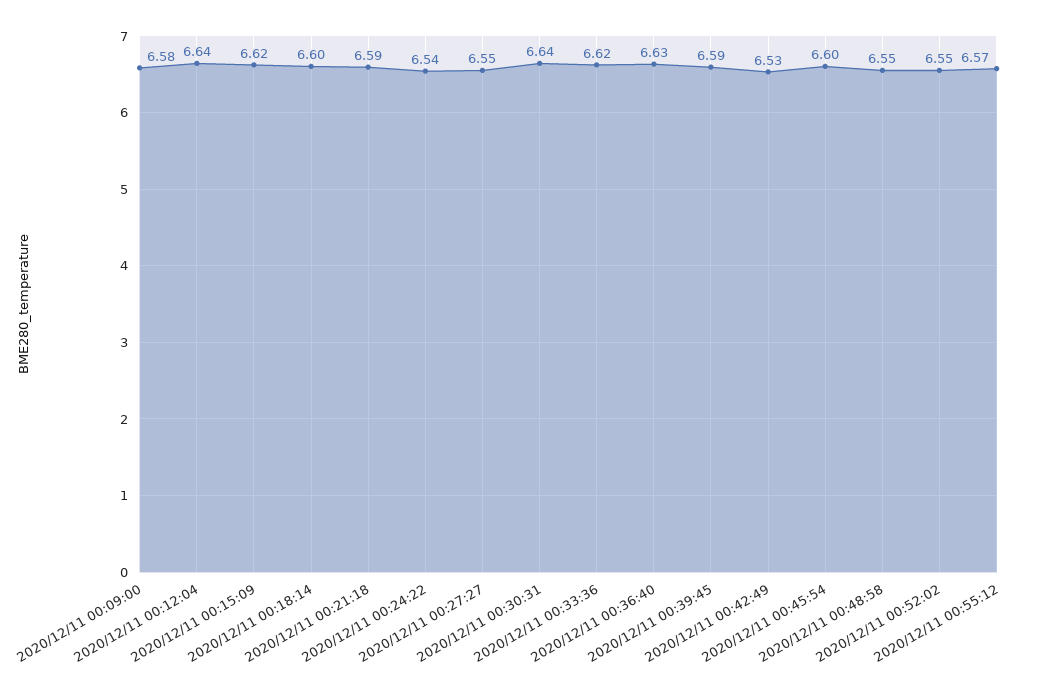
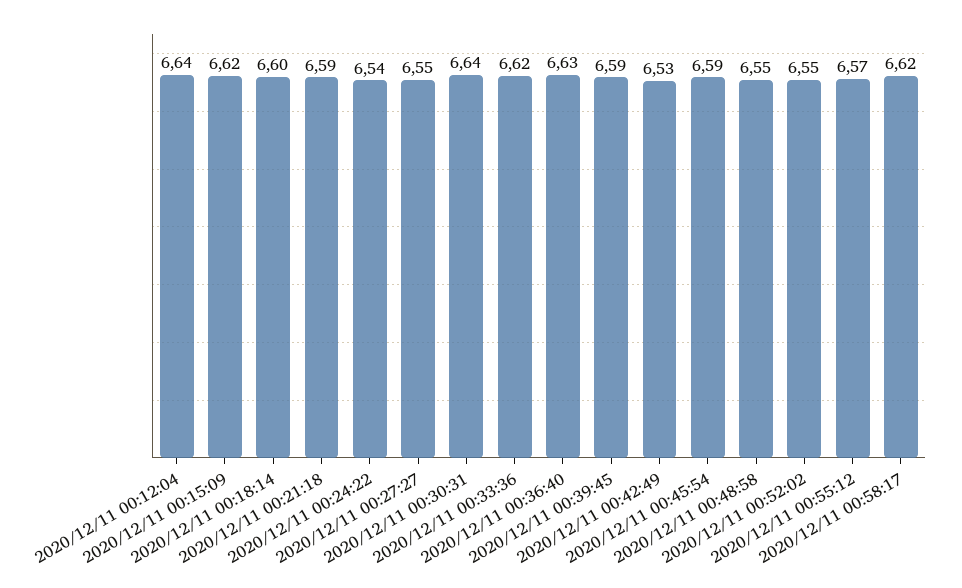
2020/12/11 00:09:00: 6.58 -> none
2020/12/11 00:45:54: 6.6 -> 6.59
2020/12/11 00:58:17: none -> 6.62

